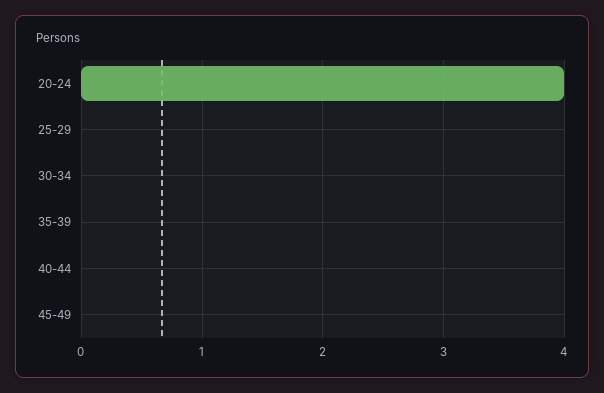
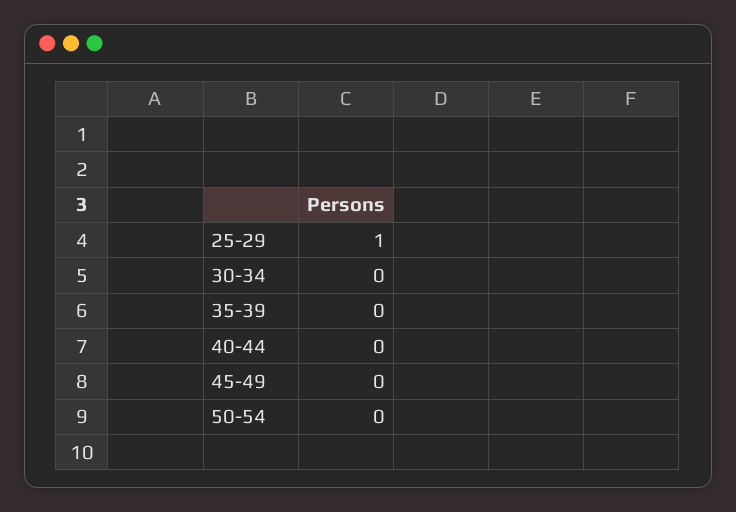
20-24: 4 -> none
25-29: 0 -> 1
50-54: none -> 0

